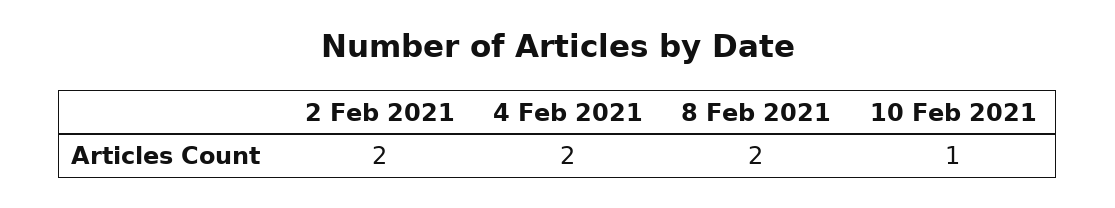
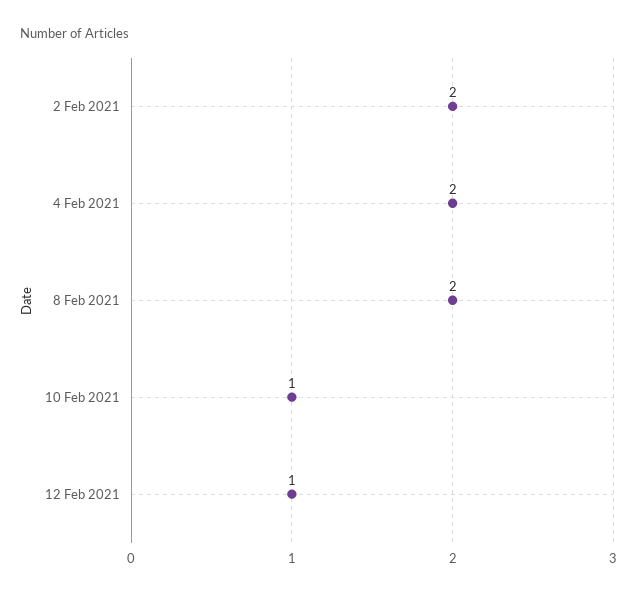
12 Feb 2021: none -> 1

